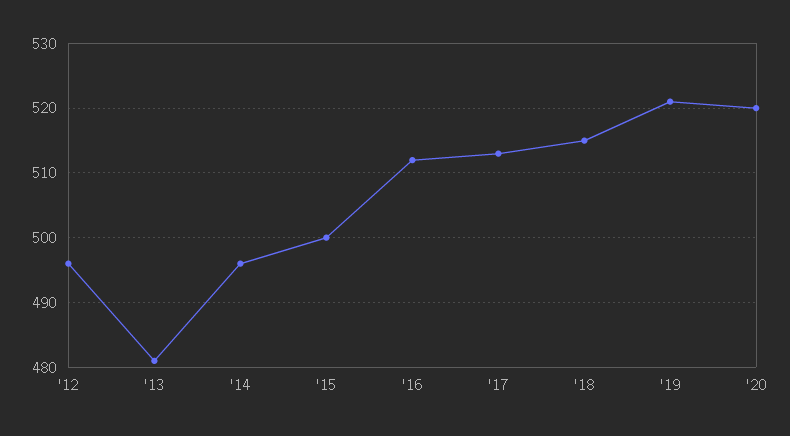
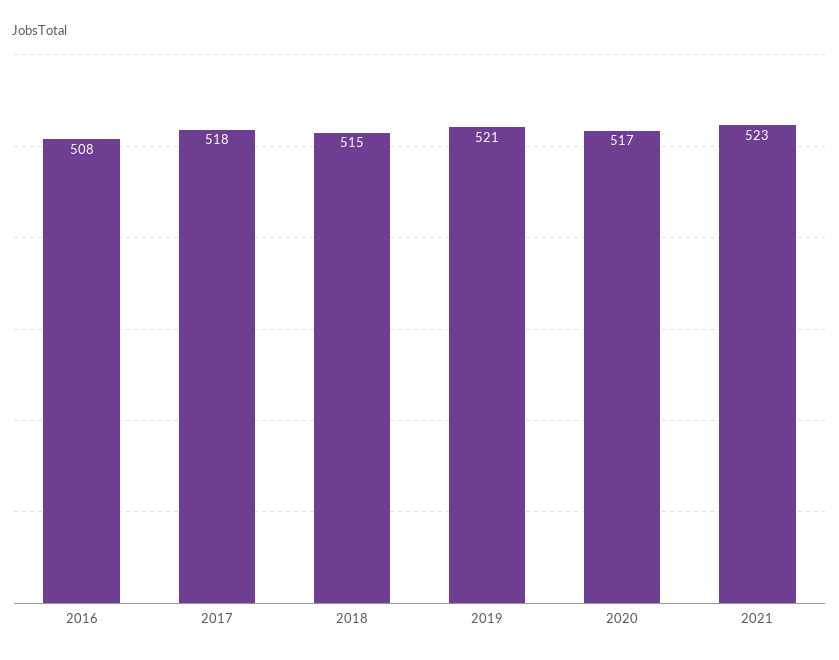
'12: 496 -> none
'13: 481 -> none
'14: 496 -> none
'15: 500 -> none
'16: 512 -> 508
'17: 513 -> 518
'20: 520 -> 517
2021: none -> 523

